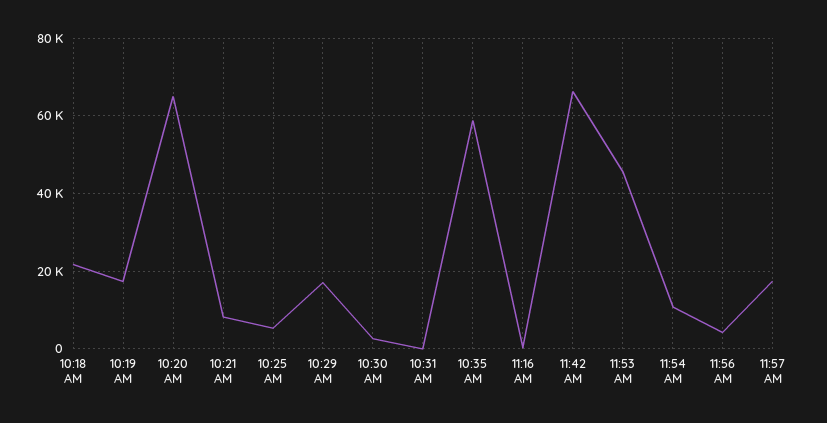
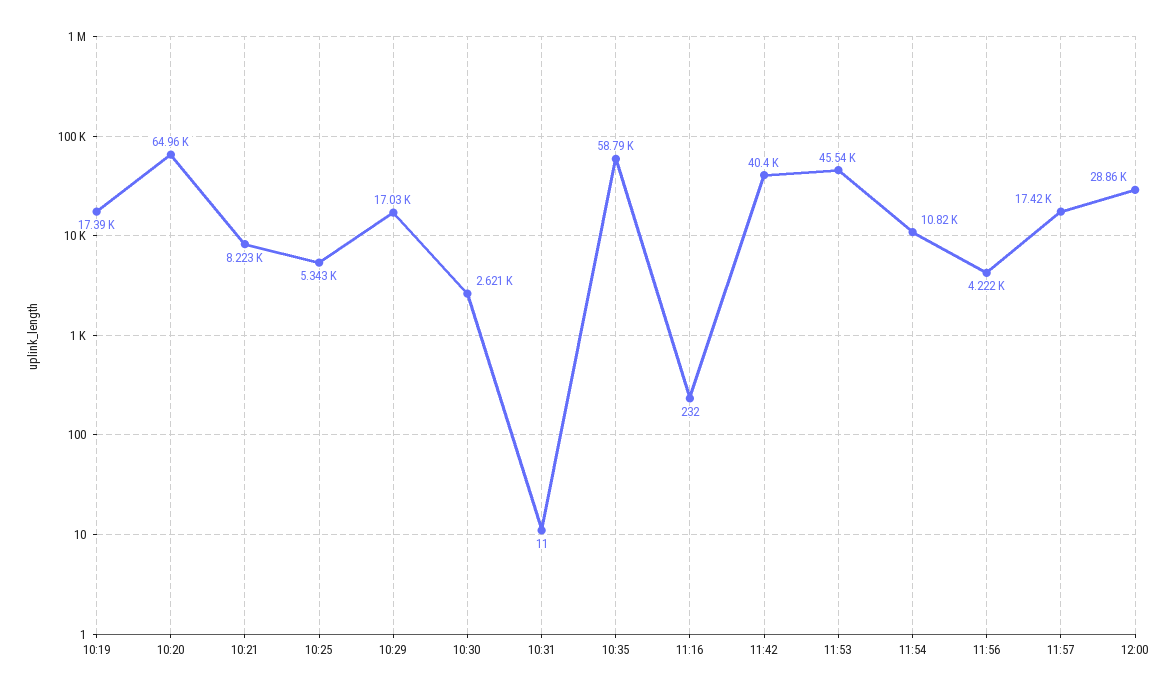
10:18 AM: 22000 -> none
11:42 AM: 66000 -> 40400
12:00: none -> 28860

